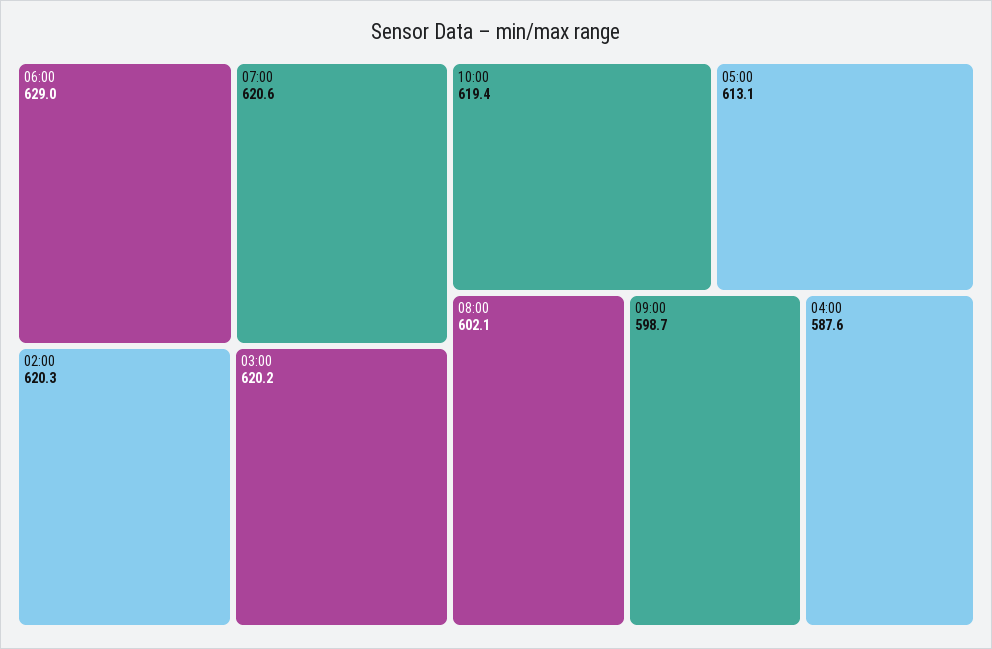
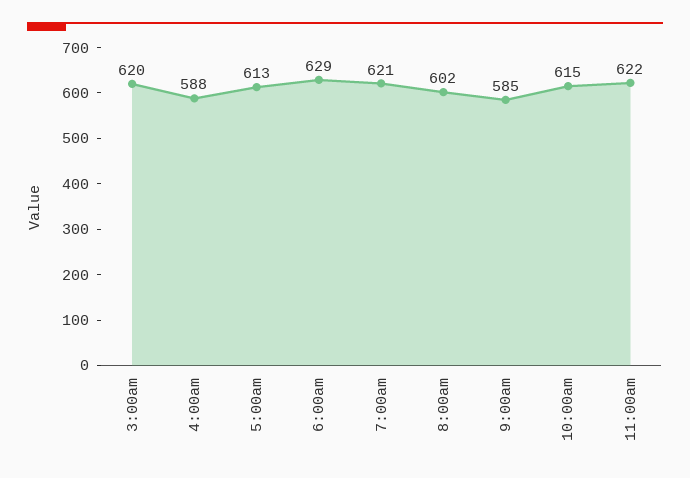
02:00: 620.3 -> none
10:00: 619.4 -> 615
09:00: 598.7 -> 585
11:00am: none -> 622

